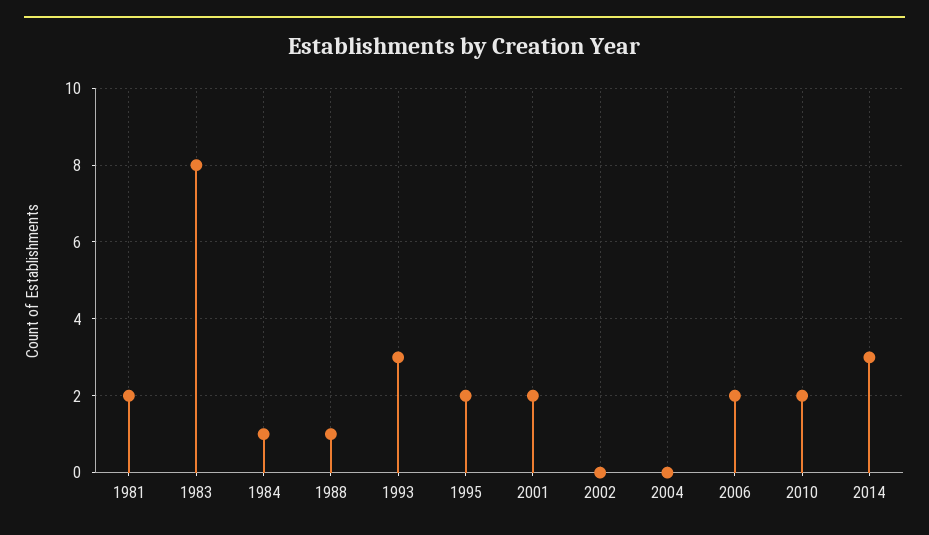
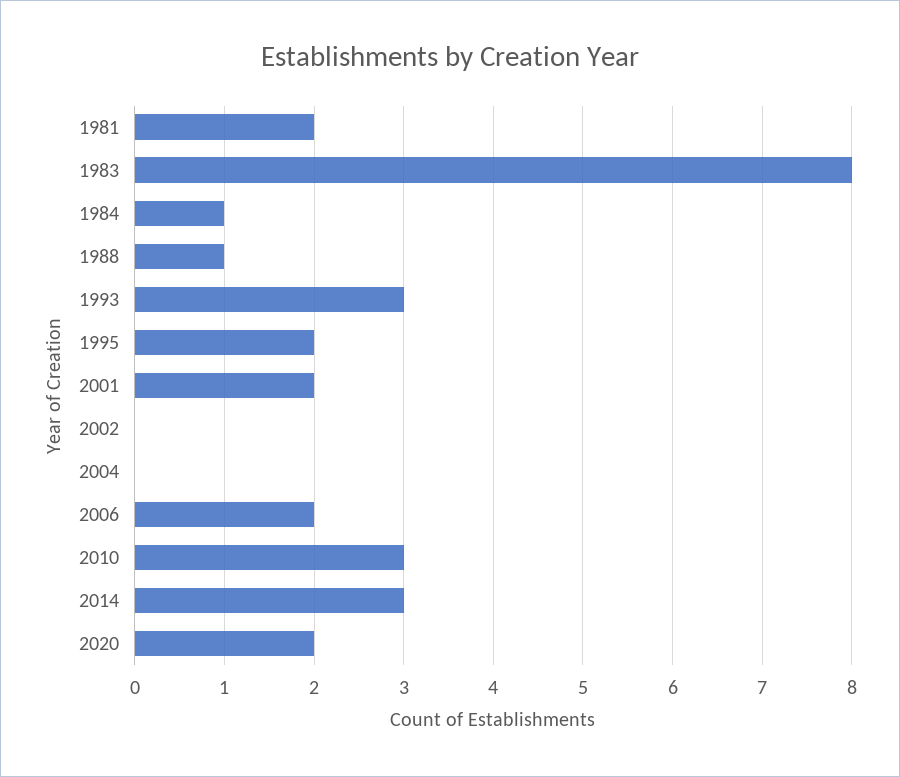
2010: 2 -> 3
2020: none -> 2

